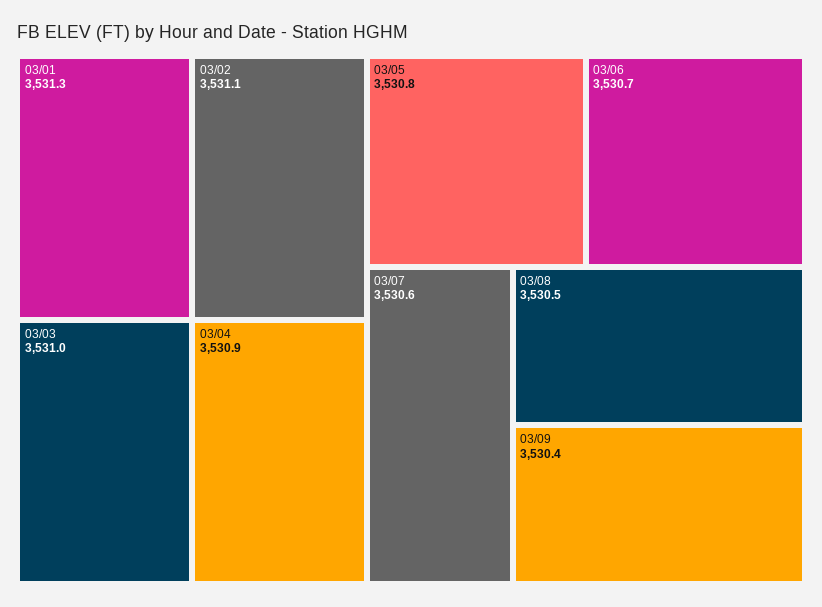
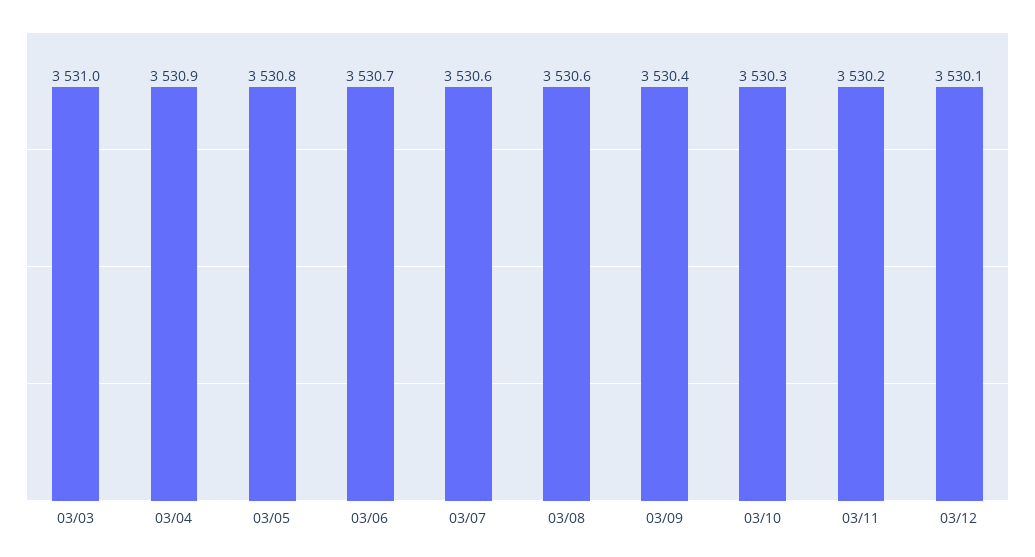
03/01: 3531.3 -> none
03/02: 3531.1 -> none
03/08: 3530.5 -> 3530.6
03/10: none -> 3530.3
03/11: none -> 3530.2
03/12: none -> 3530.1

